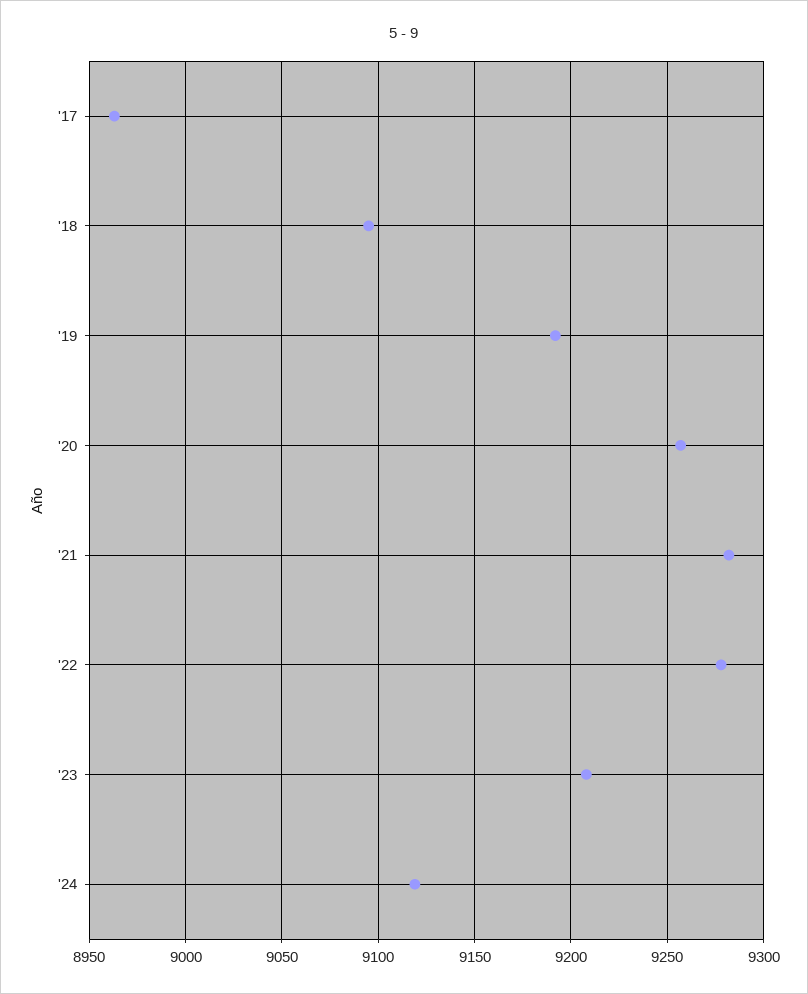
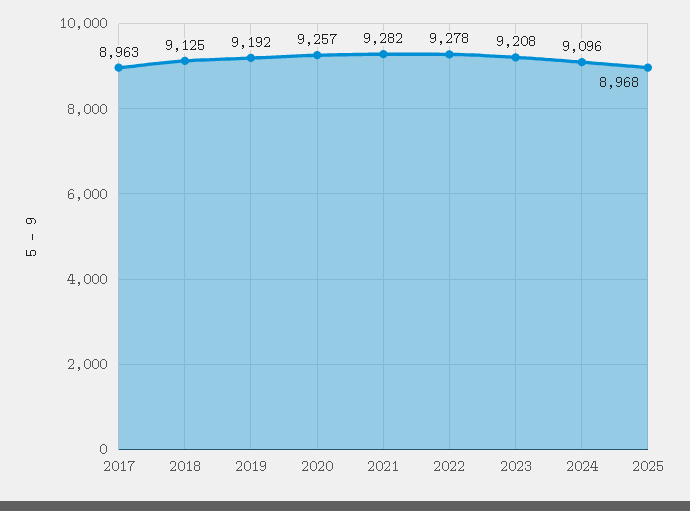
'18: 9095 -> 9125
'24: 9120 -> 9096
2025: none -> 8968

